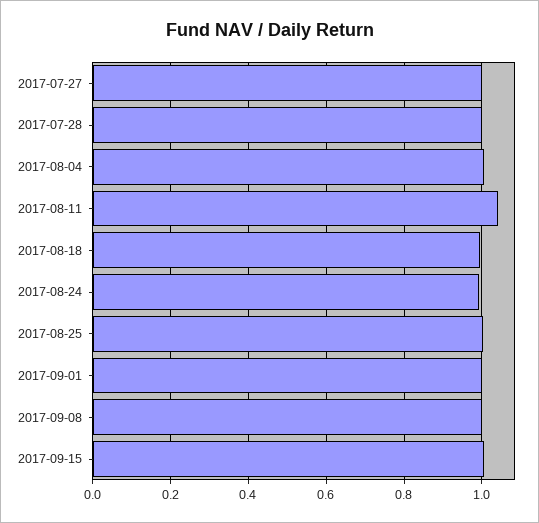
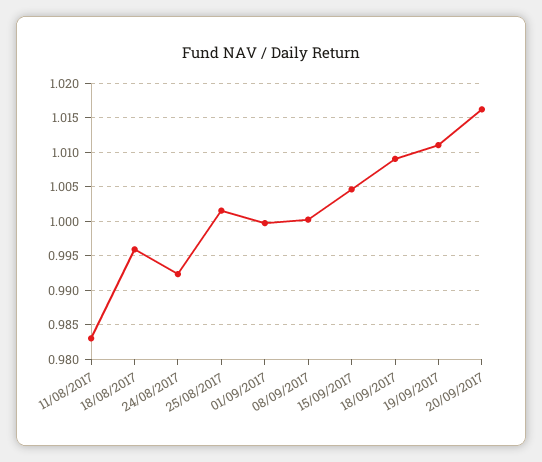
2017-07-27: 1 -> none
2017-07-28: 1 -> none
2017-08-04: 1 -> none
2017-08-11: 1.04 -> 0.983
18/09/2017: none -> 1.009
19/09/2017: none -> 1.011
20/09/2017: none -> 1.016

